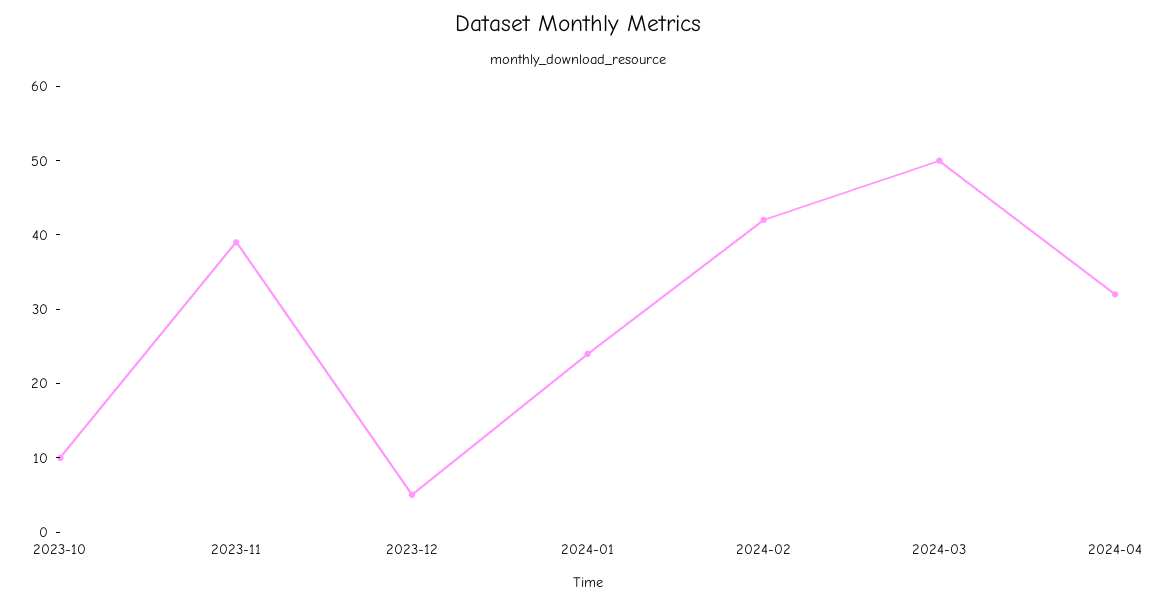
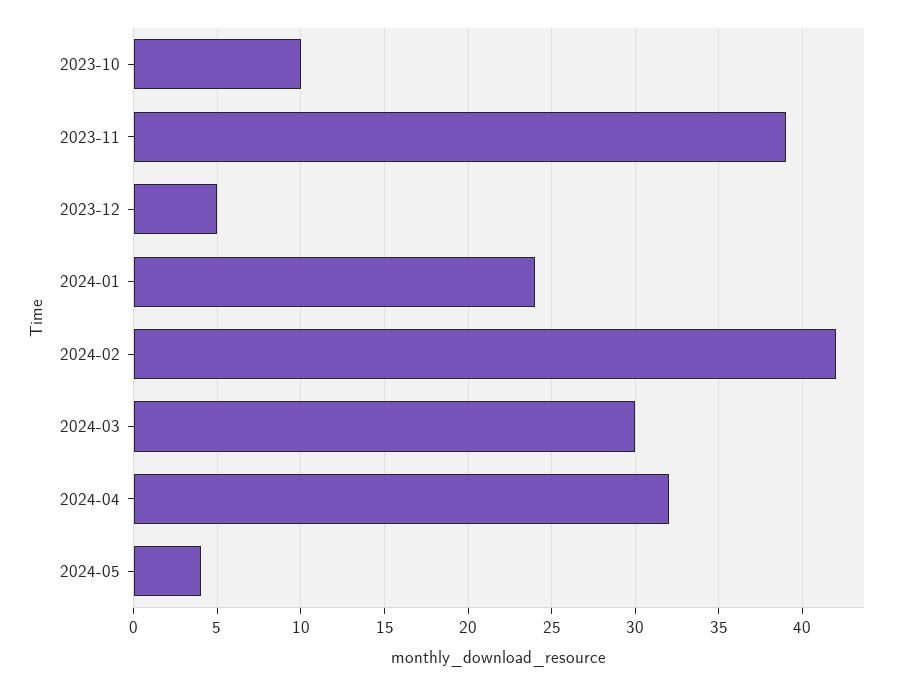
2024-03: 50 -> 30
2024-05: none -> 4

